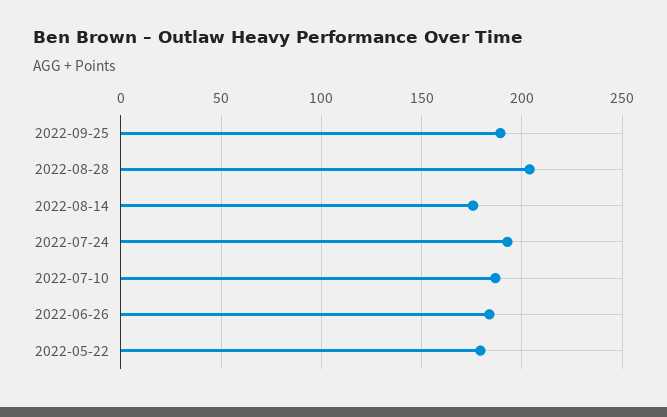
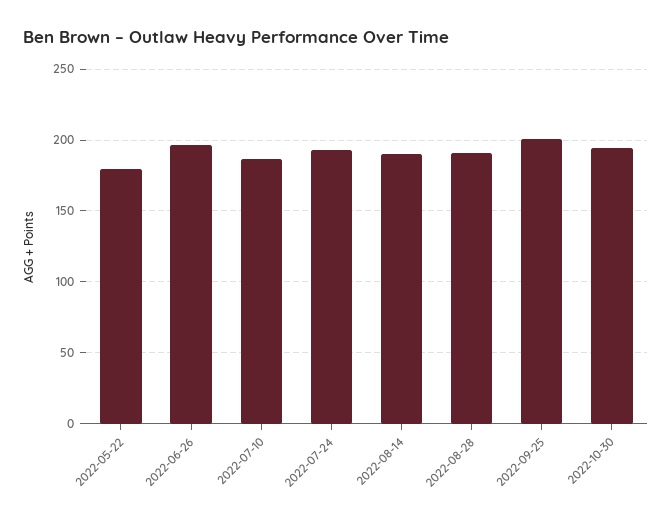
2022-09-25: 190 -> 200
2022-08-28: 205 -> 190
2022-08-14: 175 -> 190
2022-06-26: 185 -> 195
2022-10-30: none -> 195

